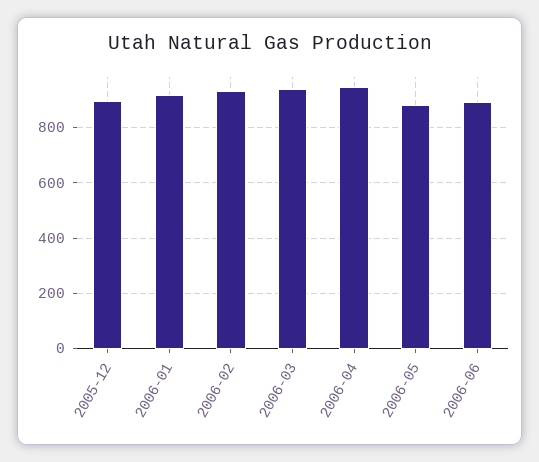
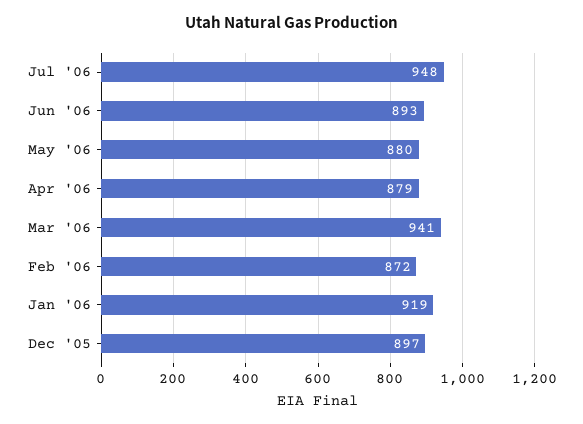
2006-02: 925 -> 872
2006-04: 950 -> 879
Jul '06: none -> 948

